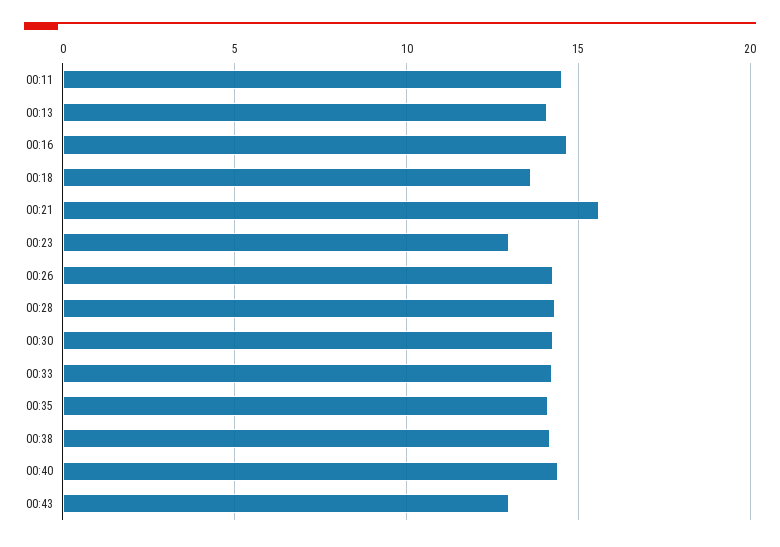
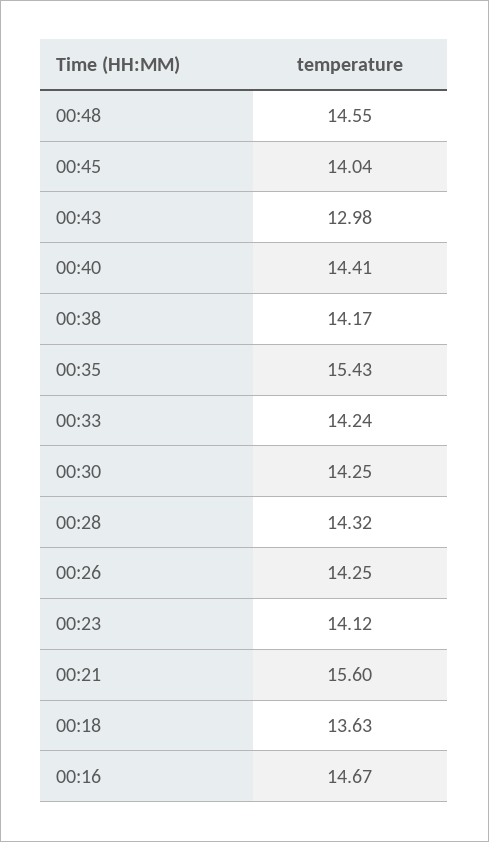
00:11: 14.5 -> none
00:13: 14 -> none
00:23: 13 -> 14.12
00:35: 14 -> 15.43
00:48: none -> 14.55
00:45: none -> 14.04

